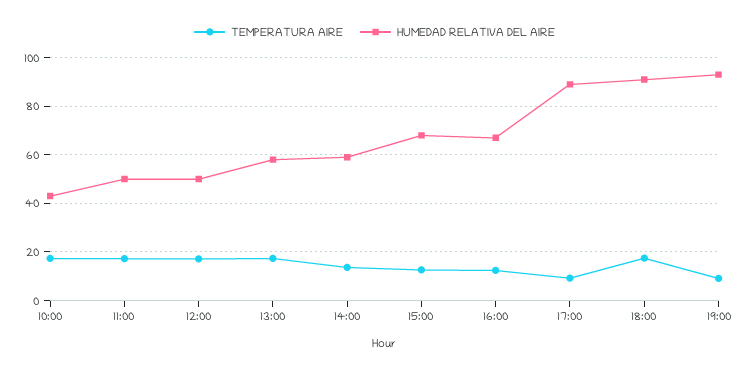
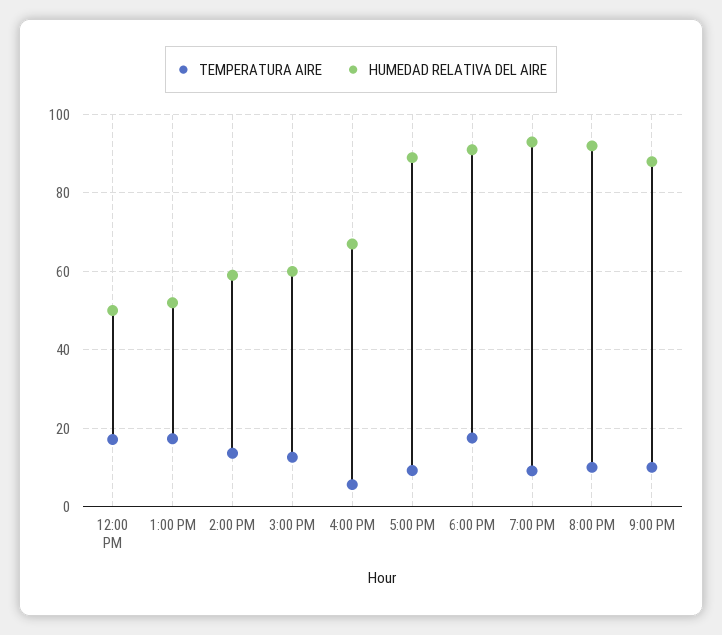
TEMPERATURA AIRE, 10:00: 17.5 -> none
HUMEDAD RELATIVA DEL AIRE, 10:00: 42.5 -> none
TEMPERATURA AIRE, 11:00: 17.5 -> none
HUMEDAD RELATIVA DEL AIRE, 11:00: 50 -> none
HUMEDAD RELATIVA DEL AIRE, 13:00: 57.5 -> 52
HUMEDAD RELATIVA DEL AIRE, 15:00: 67.5 -> 60
TEMPERATURA AIRE, 16:00: 12.5 -> 6
TEMPERATURA AIRE, 8:00 PM: none -> 10
HUMEDAD RELATIVA DEL AIRE, 8:00 PM: none -> 92
TEMPERATURA AIRE, 9:00 PM: none -> 10
HUMEDAD RELATIVA DEL AIRE, 9:00 PM: none -> 88

